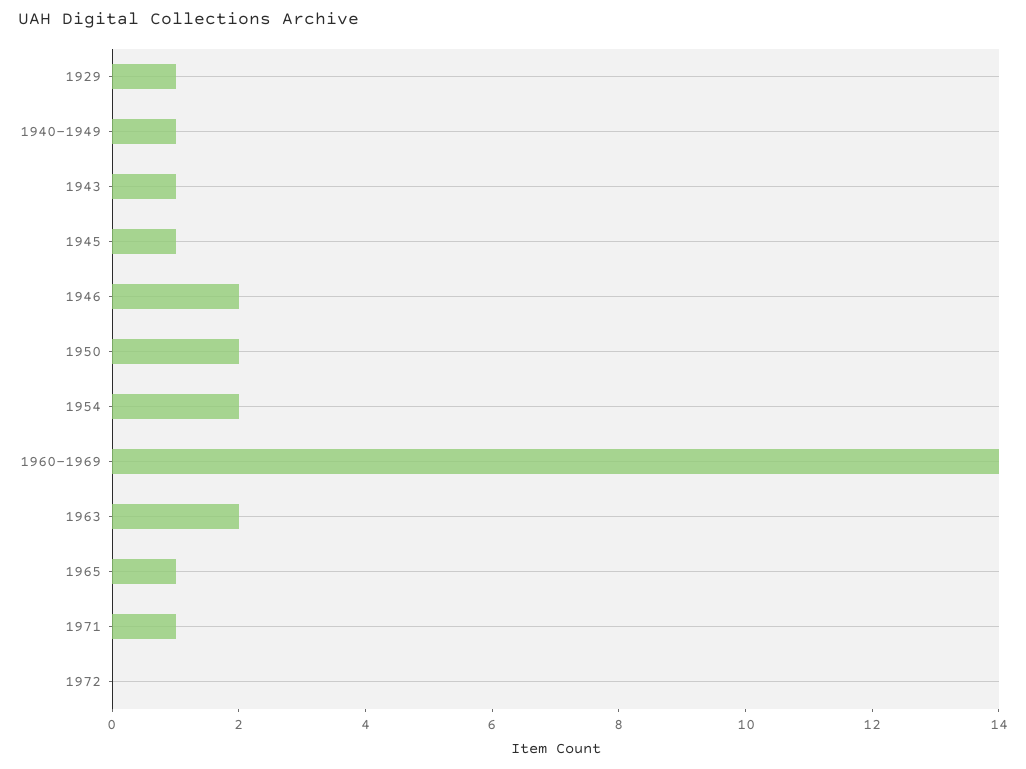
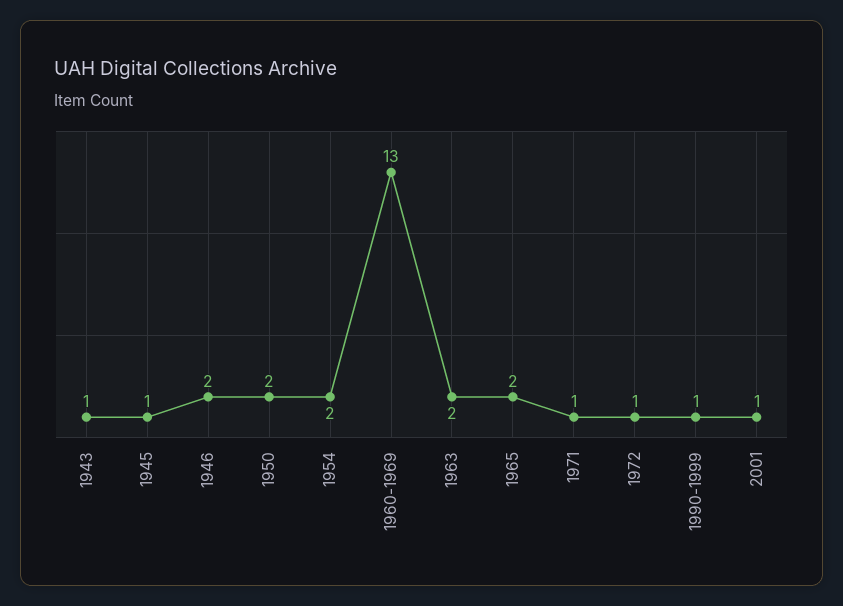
1929: 1 -> none
1940-1949: 1 -> none
1960-1969: 14 -> 13
1965: 1 -> 2
1972: 0 -> 1
1990-1999: none -> 1
2001: none -> 1

